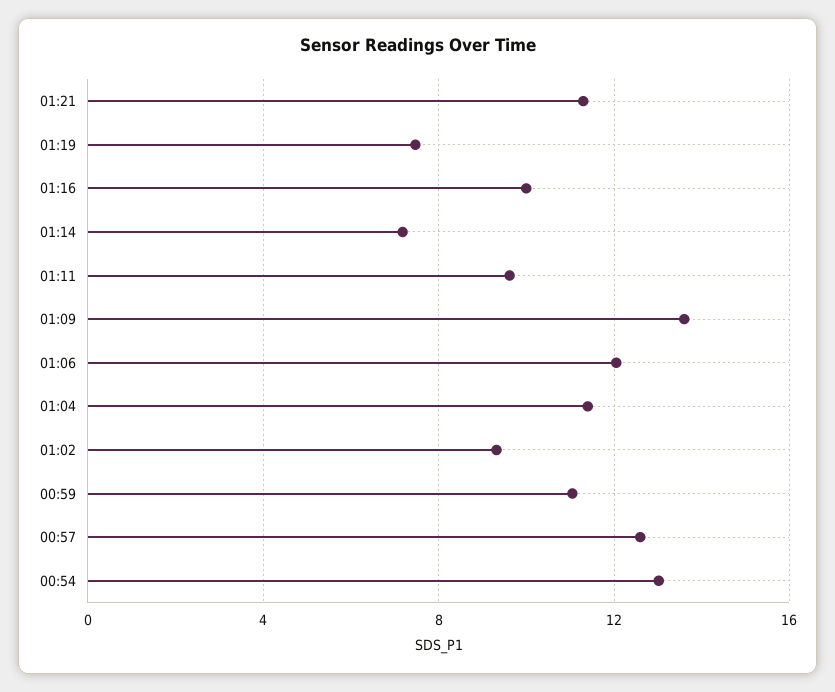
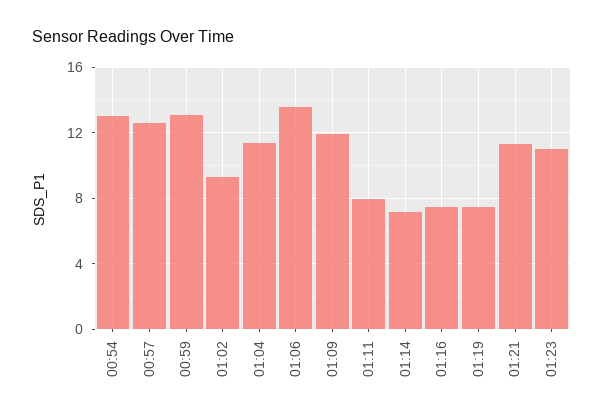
01:16: 10 -> 7.5
01:11: 9.5 -> 8
01:09: 13.5 -> 12
01:06: 12 -> 13.5
00:59: 11 -> 13
01:23: none -> 11

